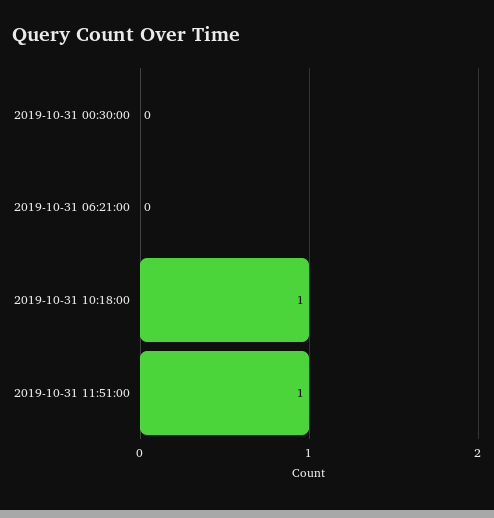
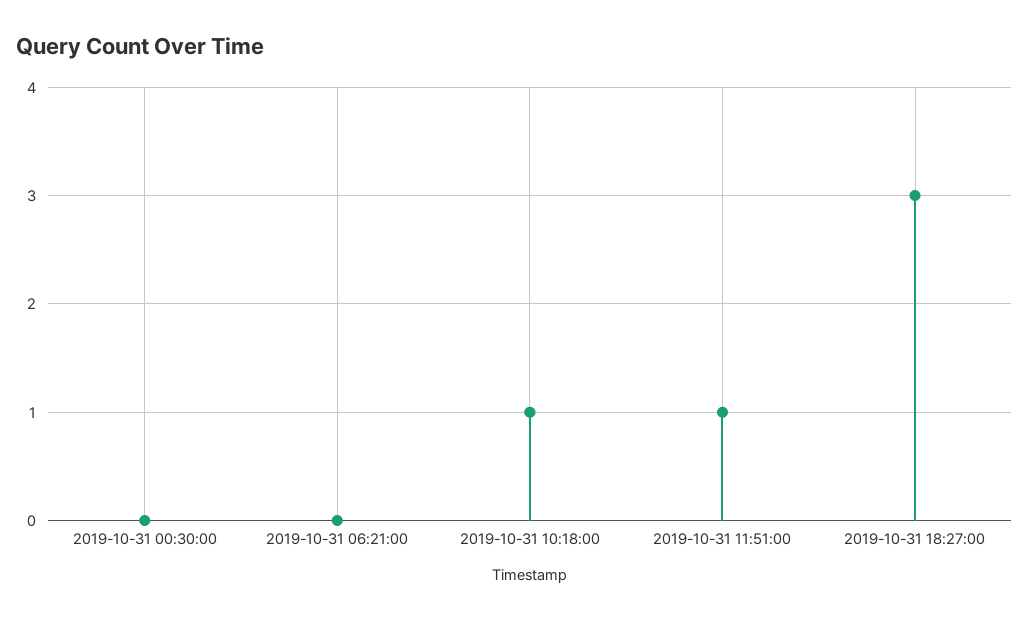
2019-10-31 18:27:00: none -> 3

